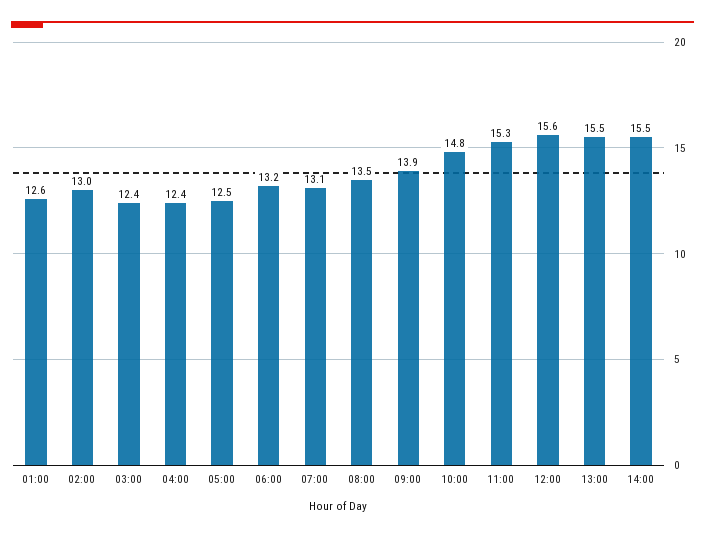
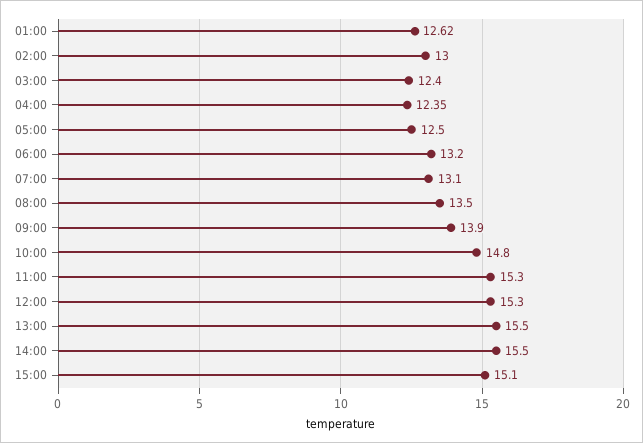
12:00: 15.6 -> 15.3
15:00: none -> 15.1

